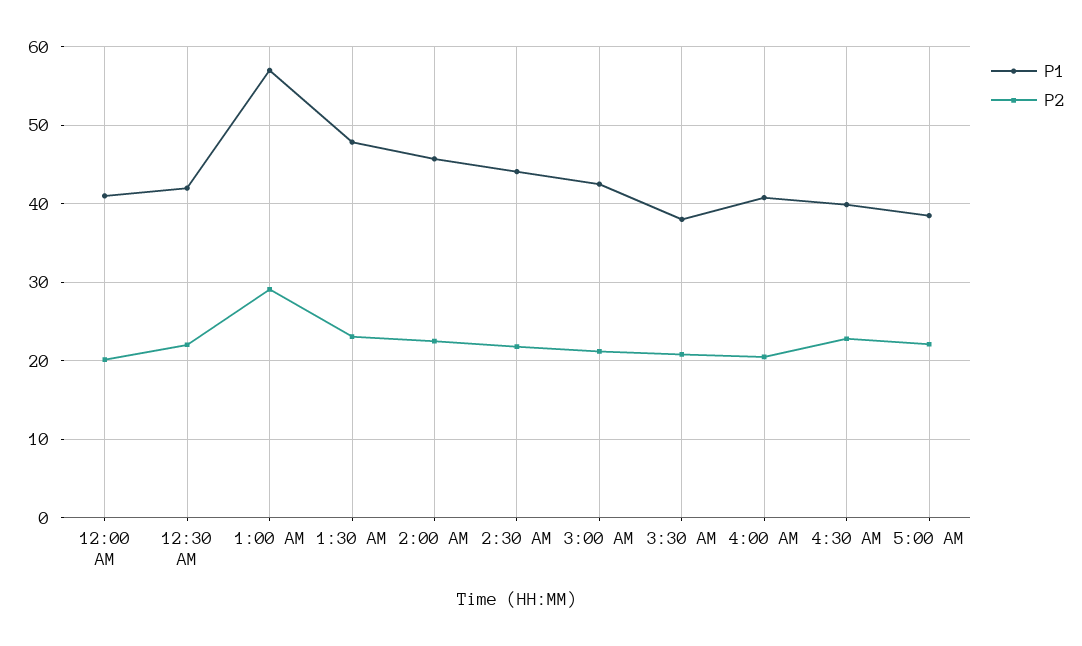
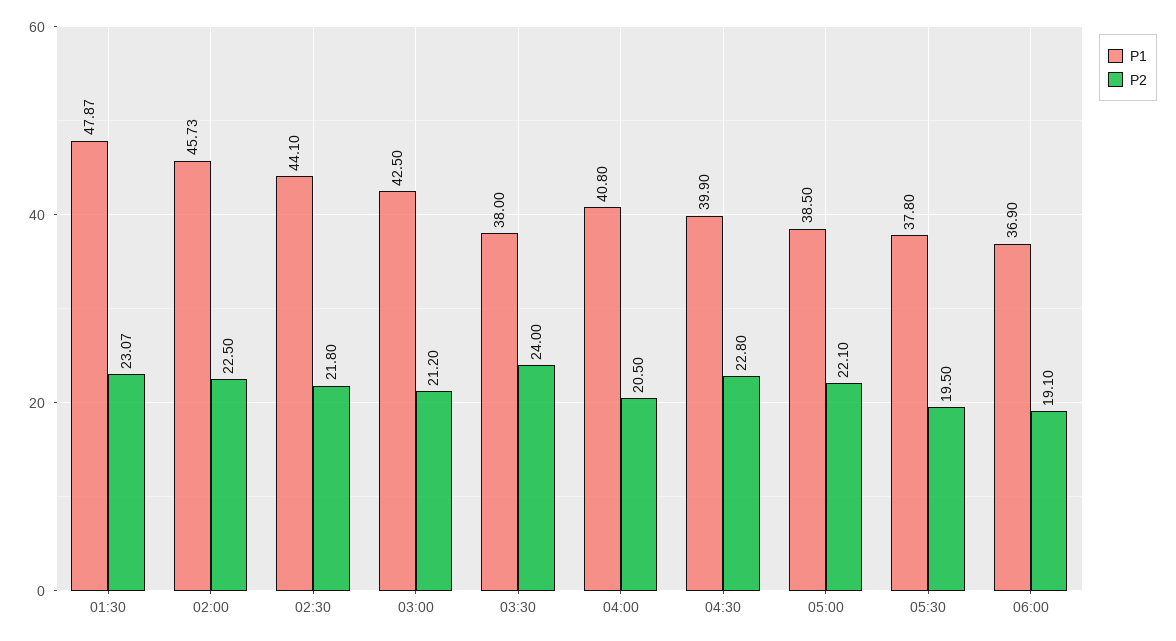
P1, 12:00 AM: 41 -> none
P2, 12:00 AM: 20 -> none
P1, 12:30 AM: 42 -> none
P2, 12:30 AM: 22 -> none
P1, 1:00 AM: 57 -> none
P2, 1:00 AM: 29 -> none
P2, 3:30 AM: 21 -> 24
P1, 05:30: none -> 37.8
P2, 05:30: none -> 19.5
P1, 06:00: none -> 36.9
P2, 06:00: none -> 19.1

